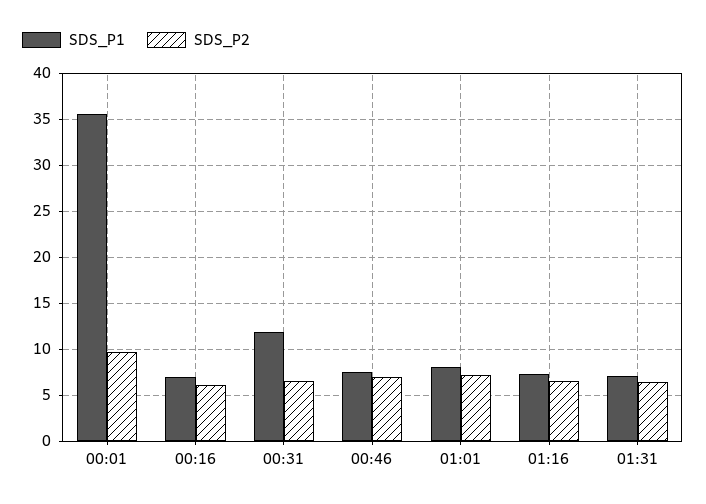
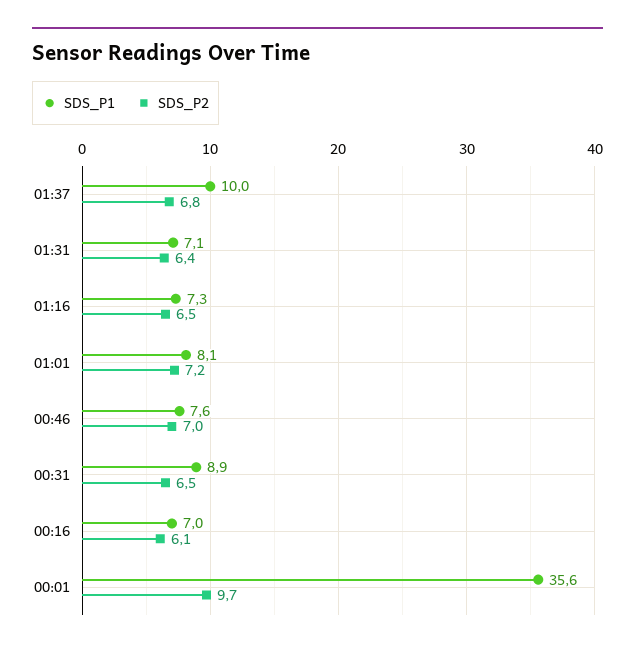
SDS_P1, 00:31: 12 -> 8.9
SDS_P1, 01:37: none -> 10
SDS_P2, 01:37: none -> 6.8

